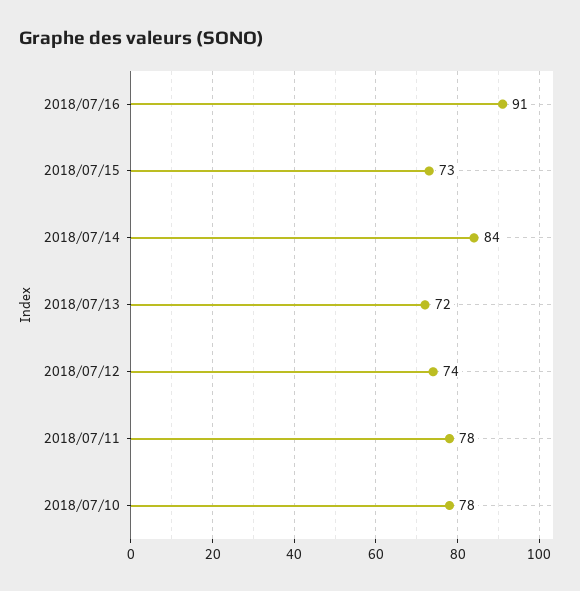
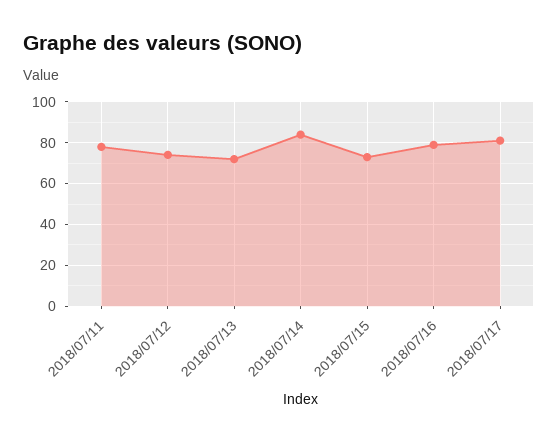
2018/07/16: 91 -> 80
2018/07/10: 78 -> none
2018/07/17: none -> 80

